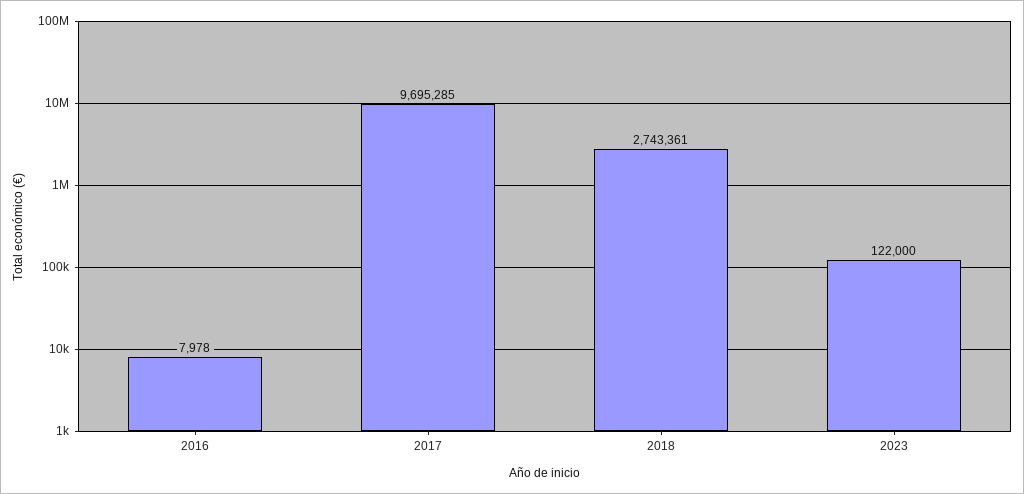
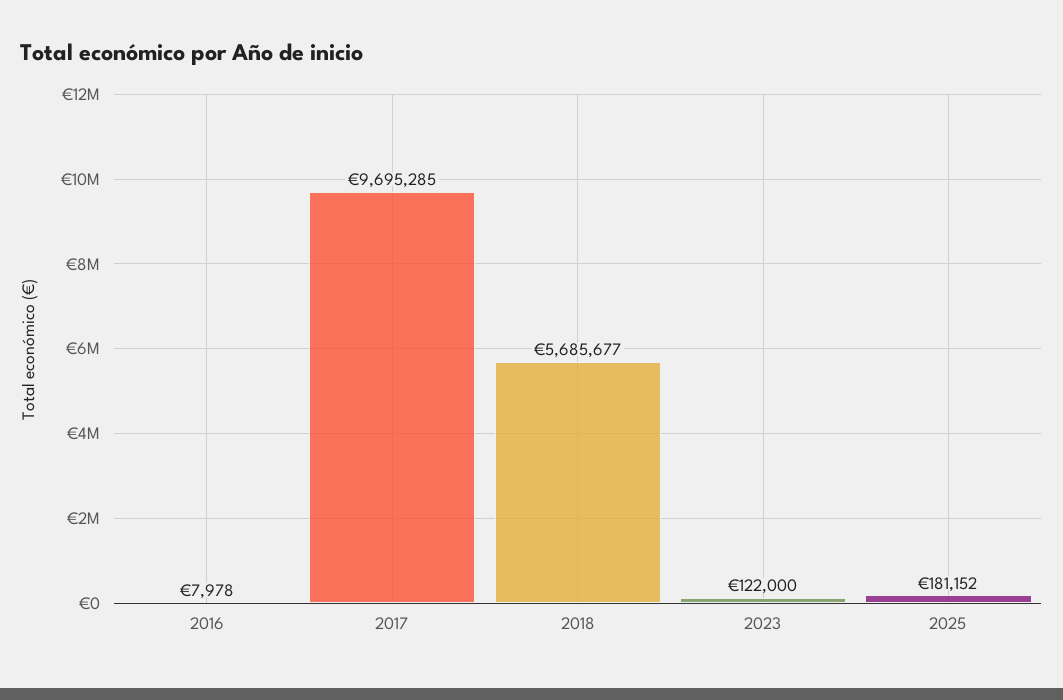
2018: 2743361 -> 5685677
2025: none -> 181152

